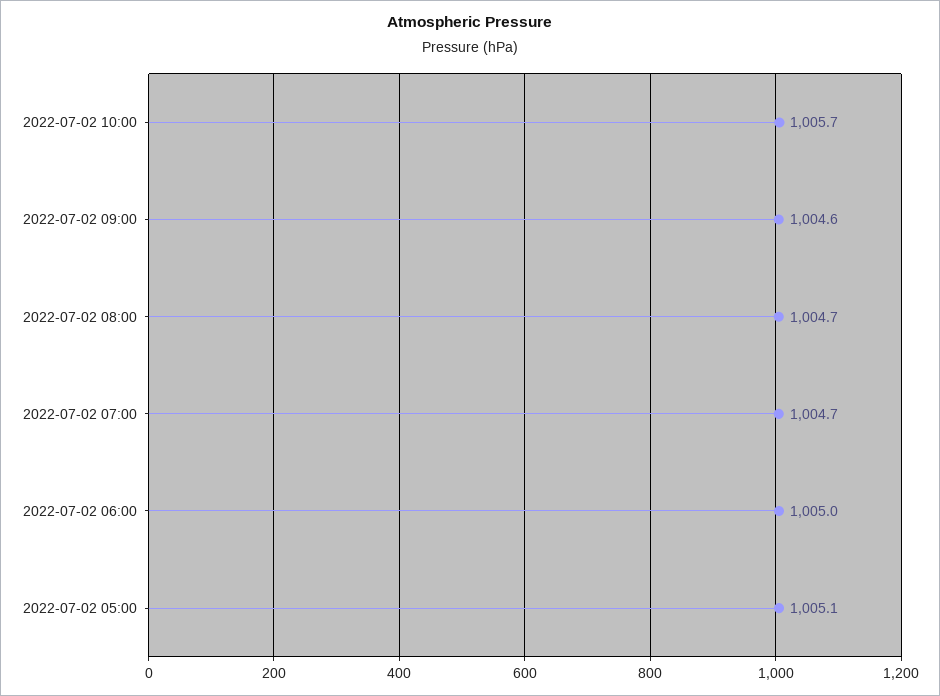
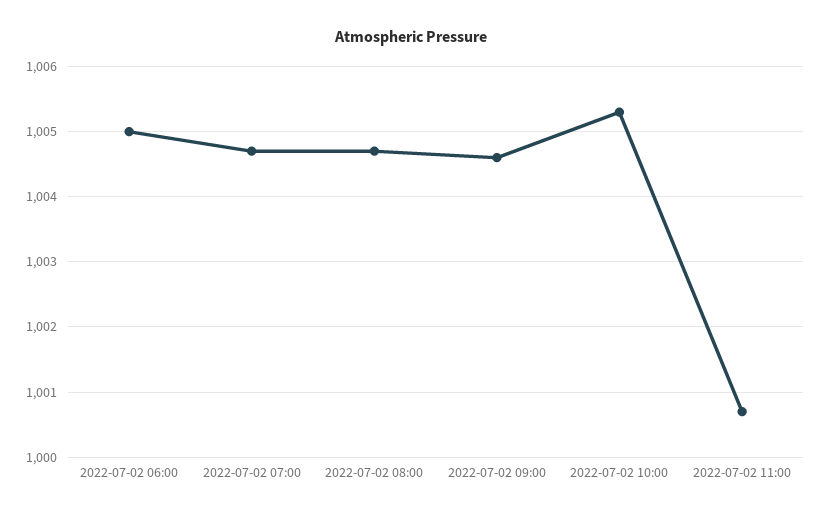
2022-07-02 10:00: 1005.7 -> 1005.3
2022-07-02 05:00: 1005.1 -> none
2022-07-02 11:00: none -> 1000.7

